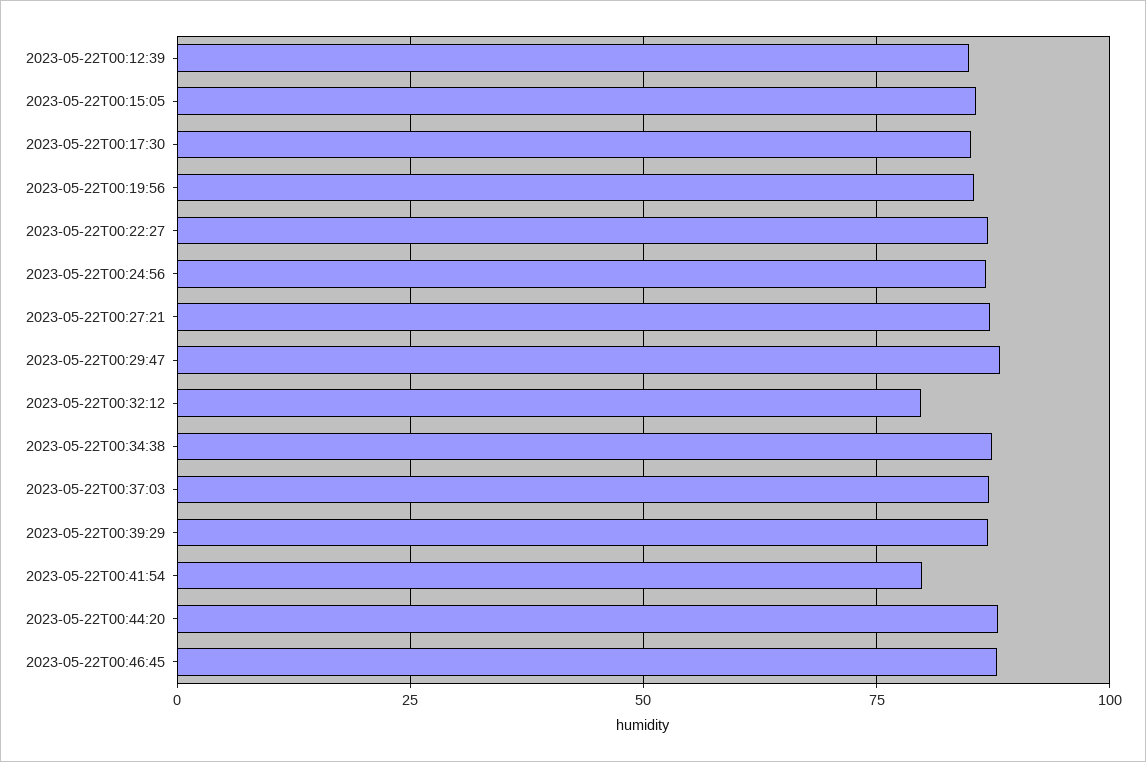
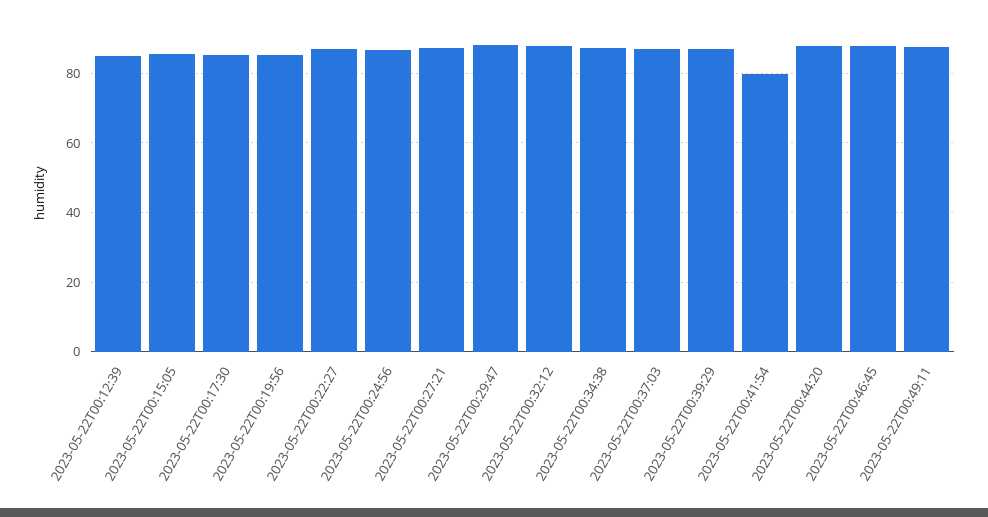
2023-05-22T00:32:12: 80 -> 88
2023-05-22T00:49:11: none -> 88

